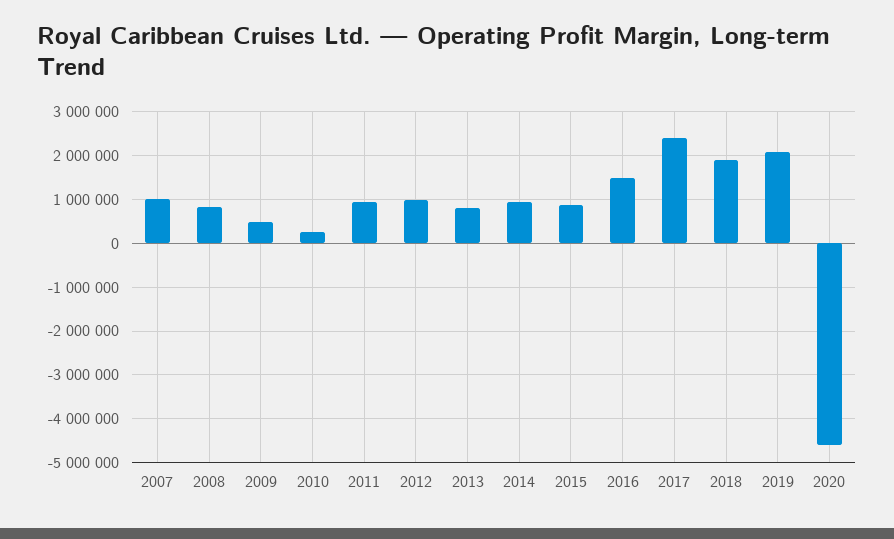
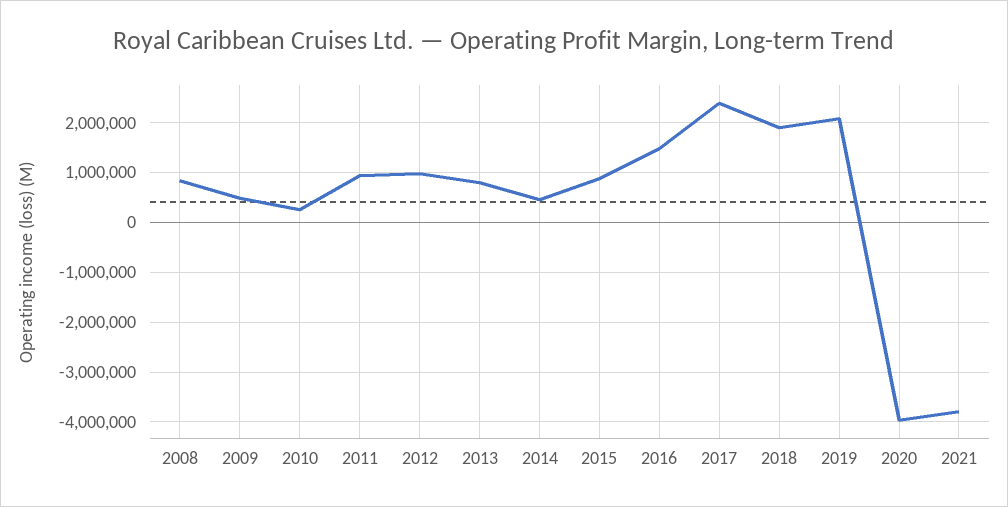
2007: 1000000 -> none
2014: 1000000 -> 400000
2020: -4600000 -> -4000000
2021: none -> -3800000

